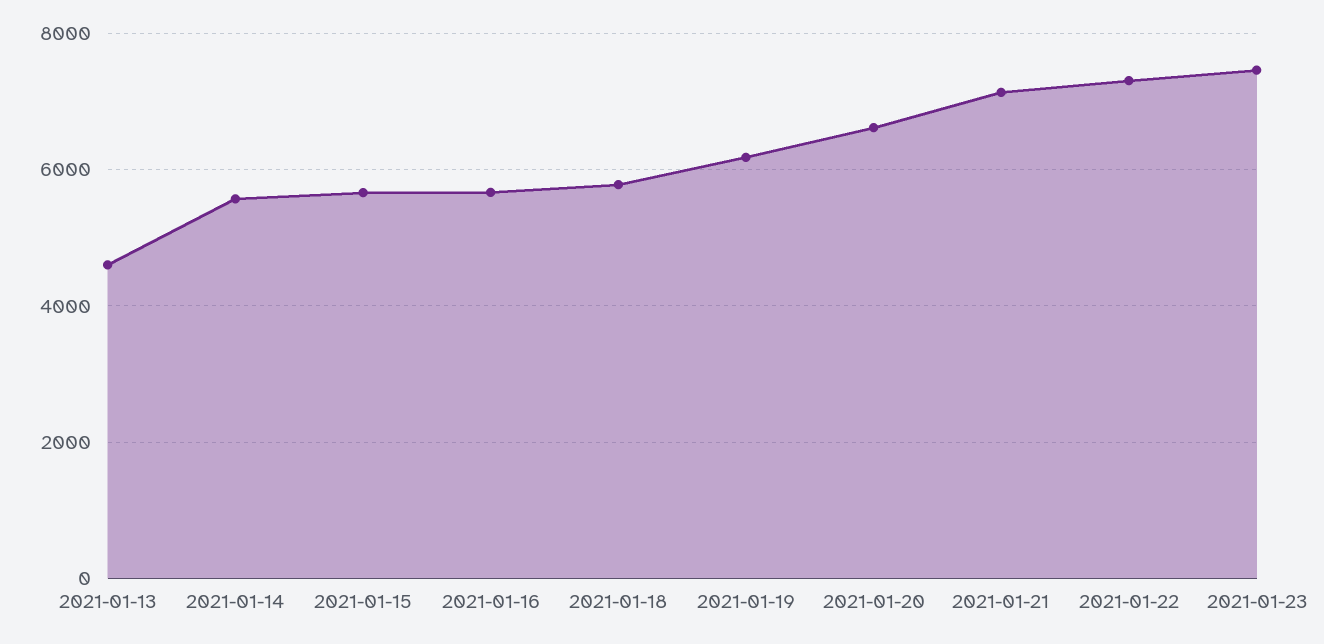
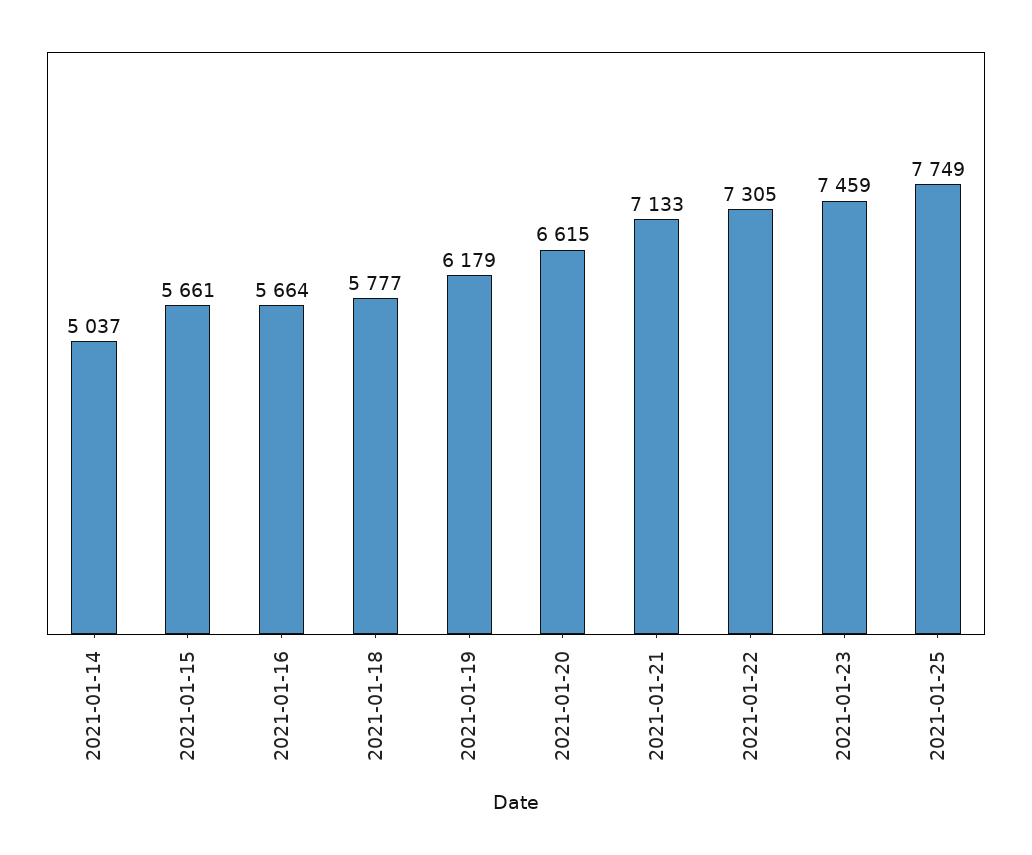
2021-01-13: 4600 -> none
2021-01-14: 5600 -> 5037
2021-01-25: none -> 7749

